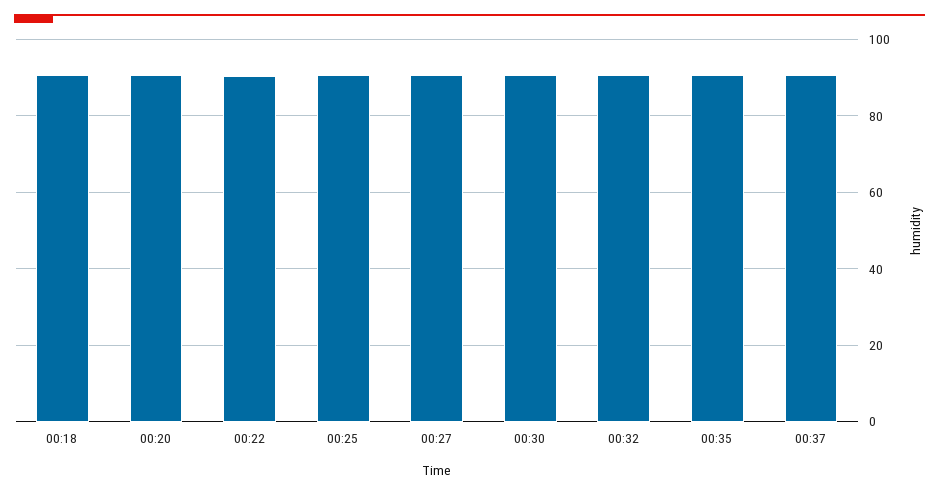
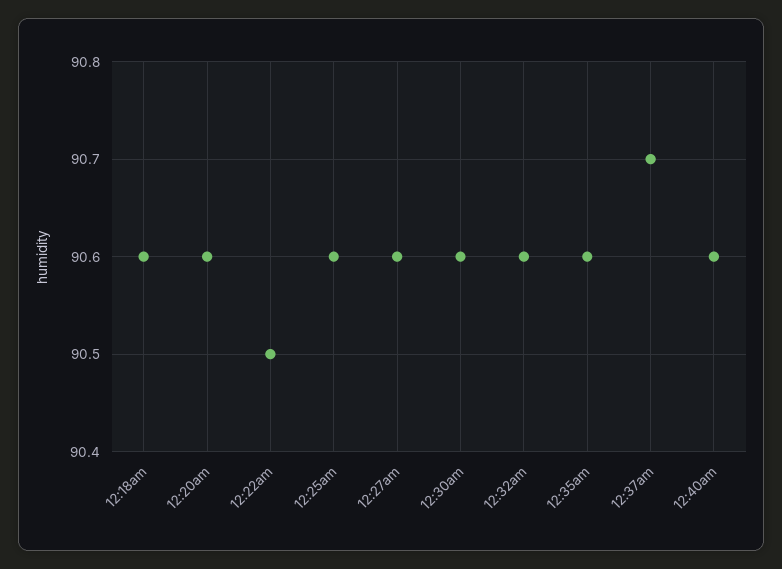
12:40am: none -> 90.6

